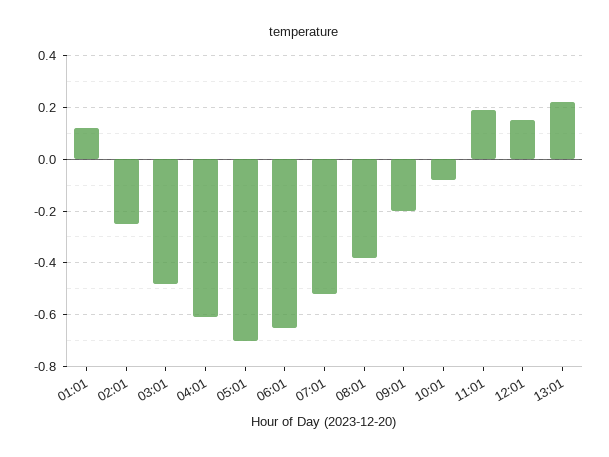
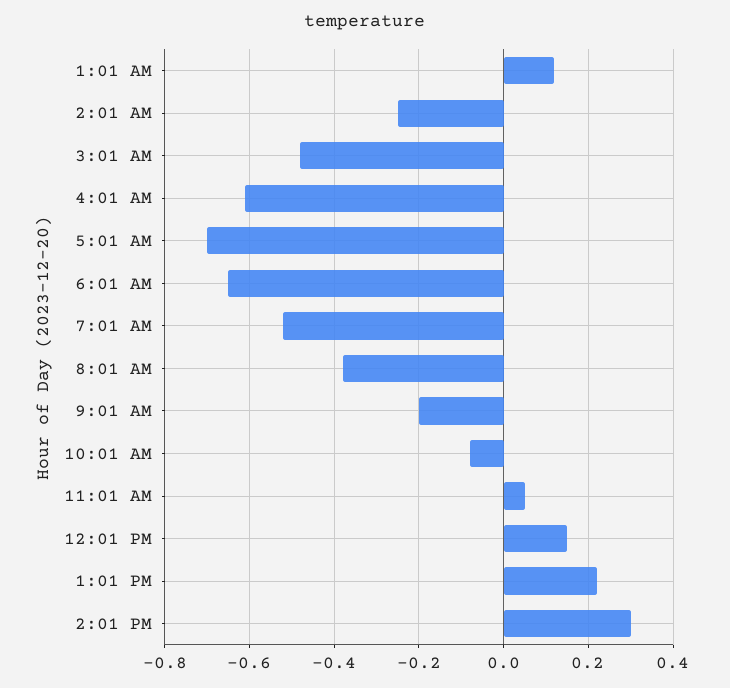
11:01: 0.2 -> 0.05
2:01 PM: none -> 0.3

